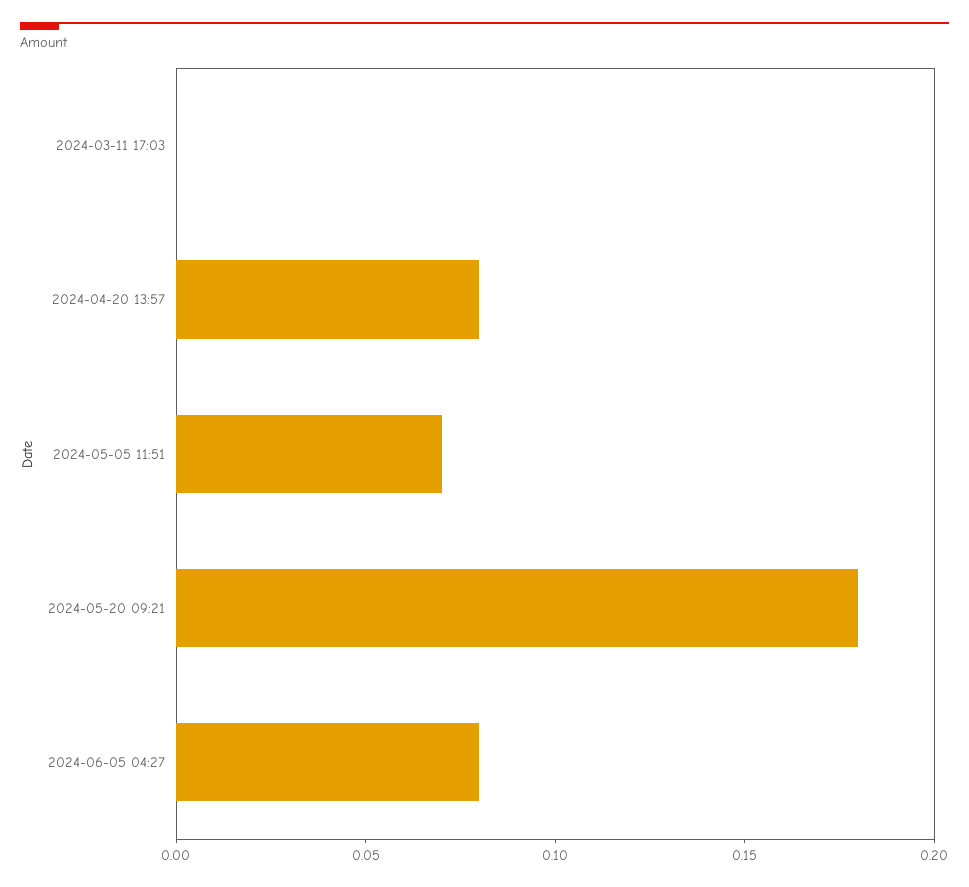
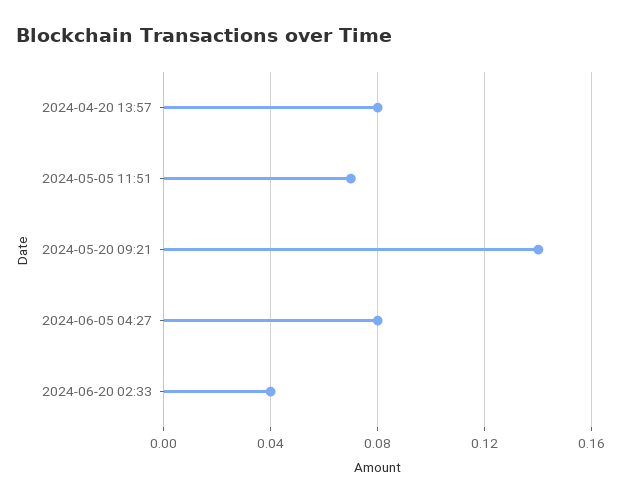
2024-03-11 17:03: 0 -> none
2024-05-20 09:21: 0.18 -> 0.14
2024-06-20 02:33: none -> 0.04

